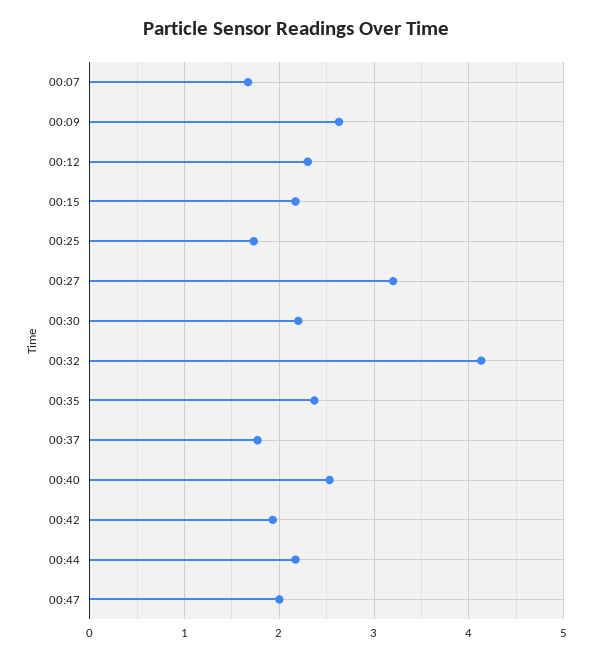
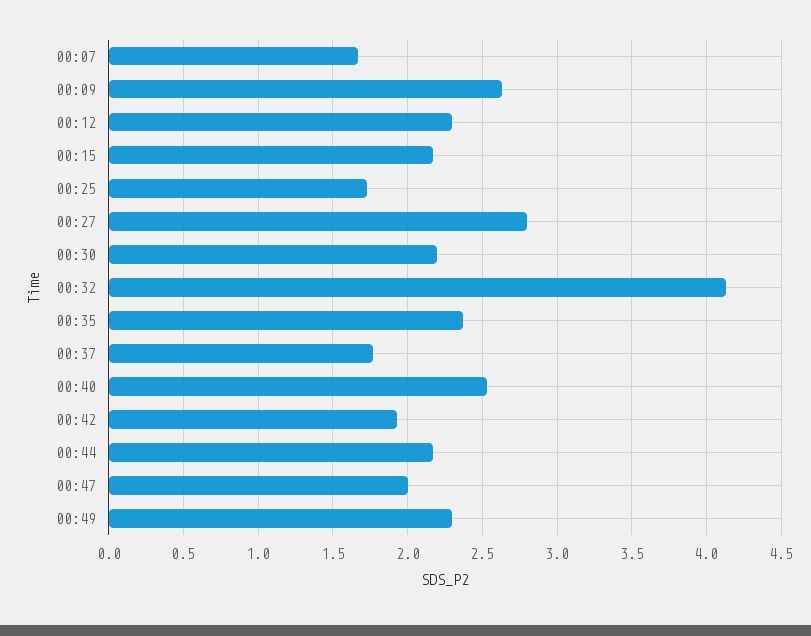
00:27: 3.2 -> 2.8
00:49: none -> 2.3

